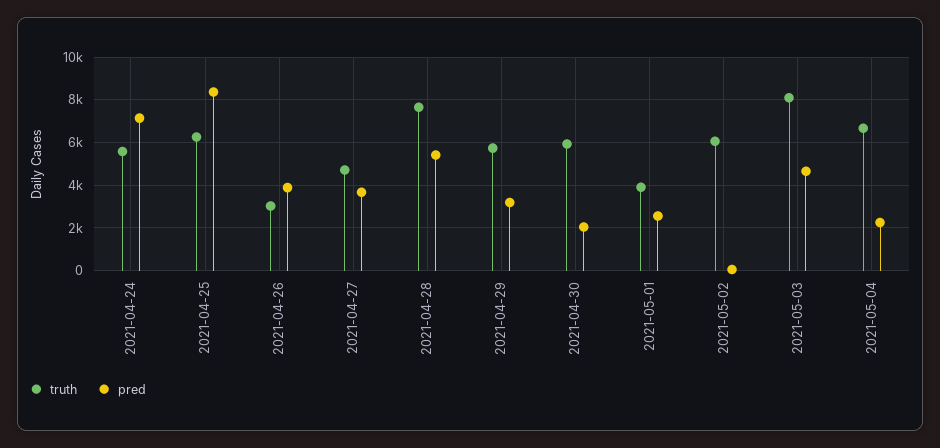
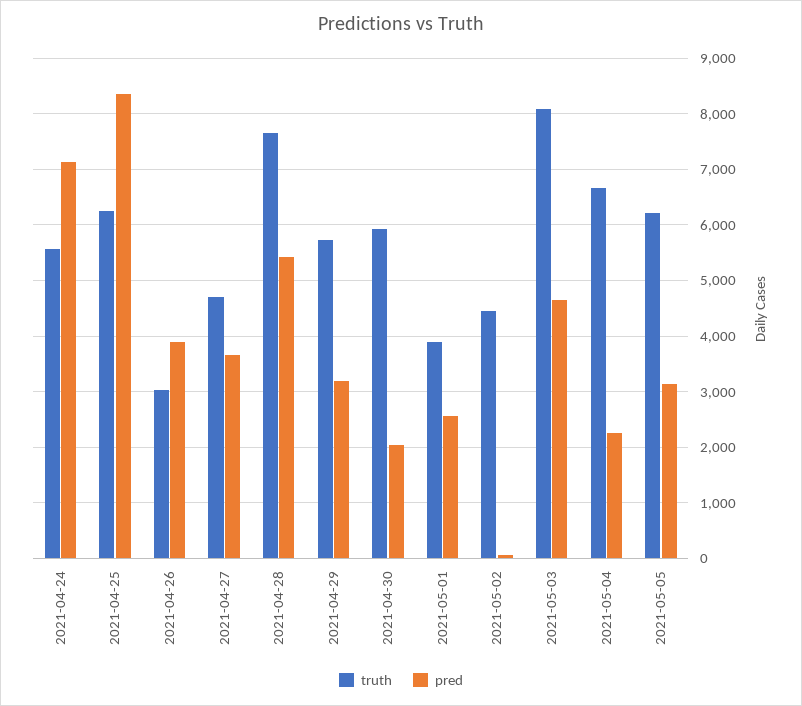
truth, 2021-05-02: 6000 -> 4400
truth, 2021-05-05: none -> 6200
pred, 2021-05-05: none -> 3200

